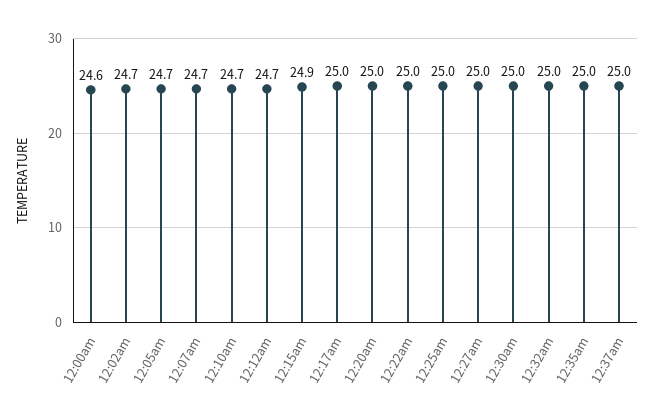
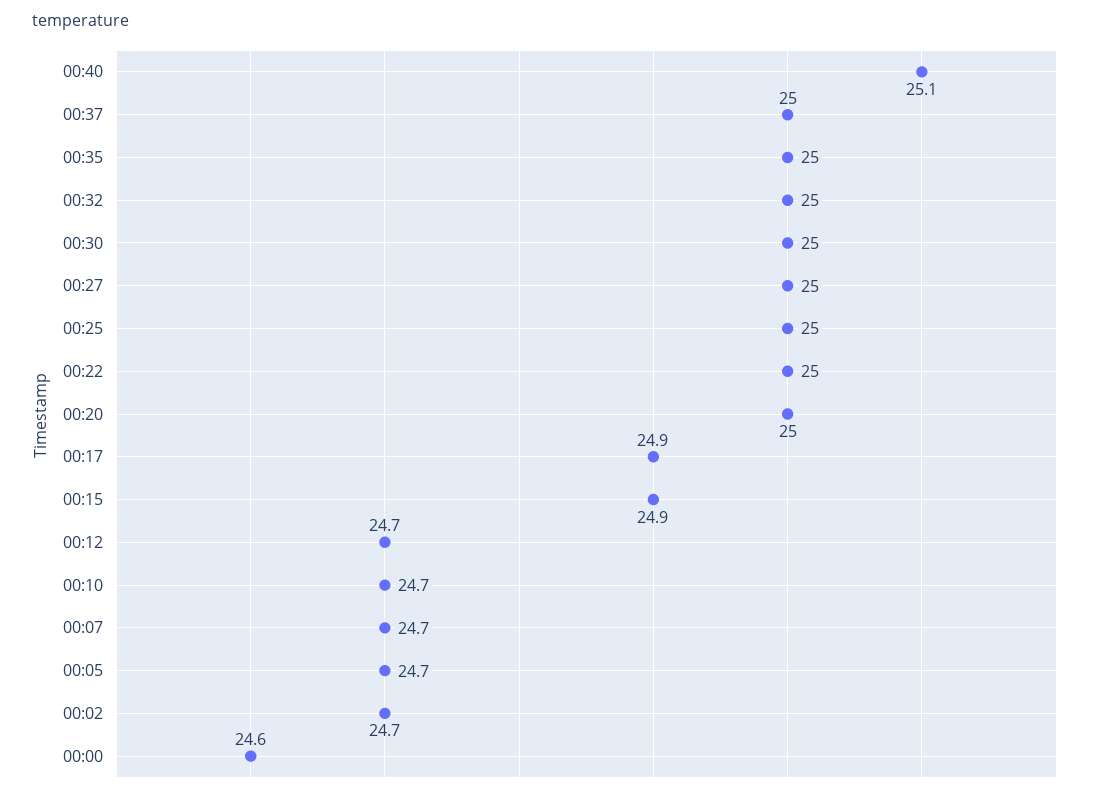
12:17am: 25 -> 24.9
00:40: none -> 25.1

